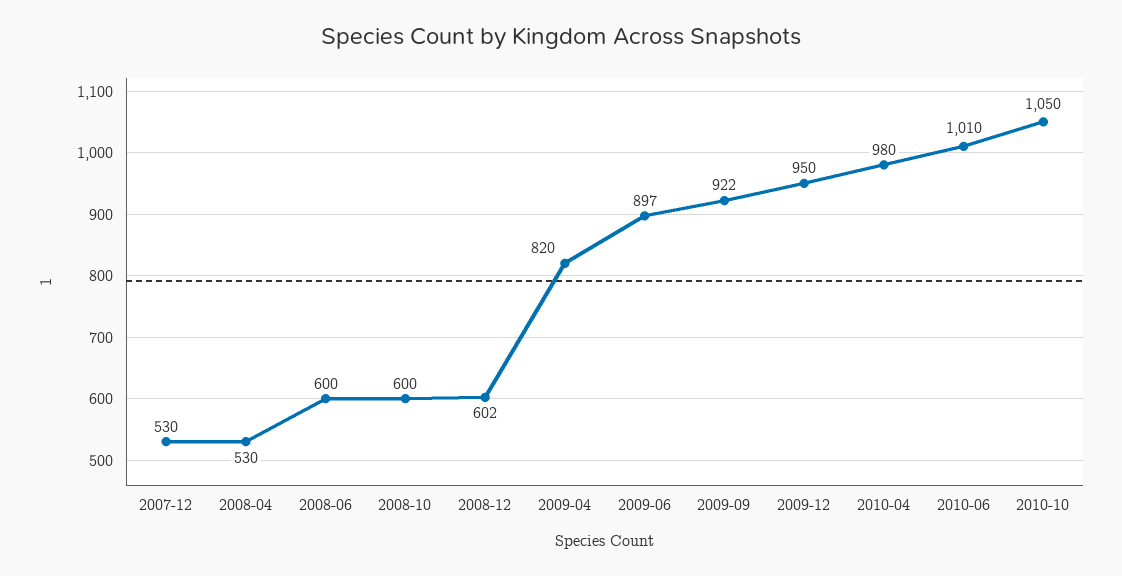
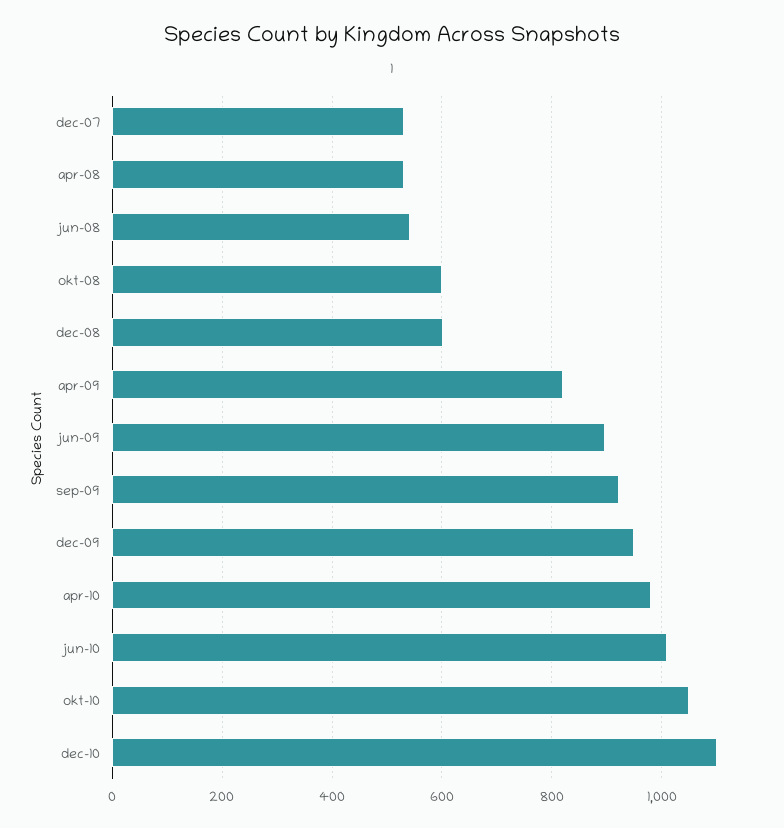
2008-06: 600 -> 540
dec-10: none -> 1100

